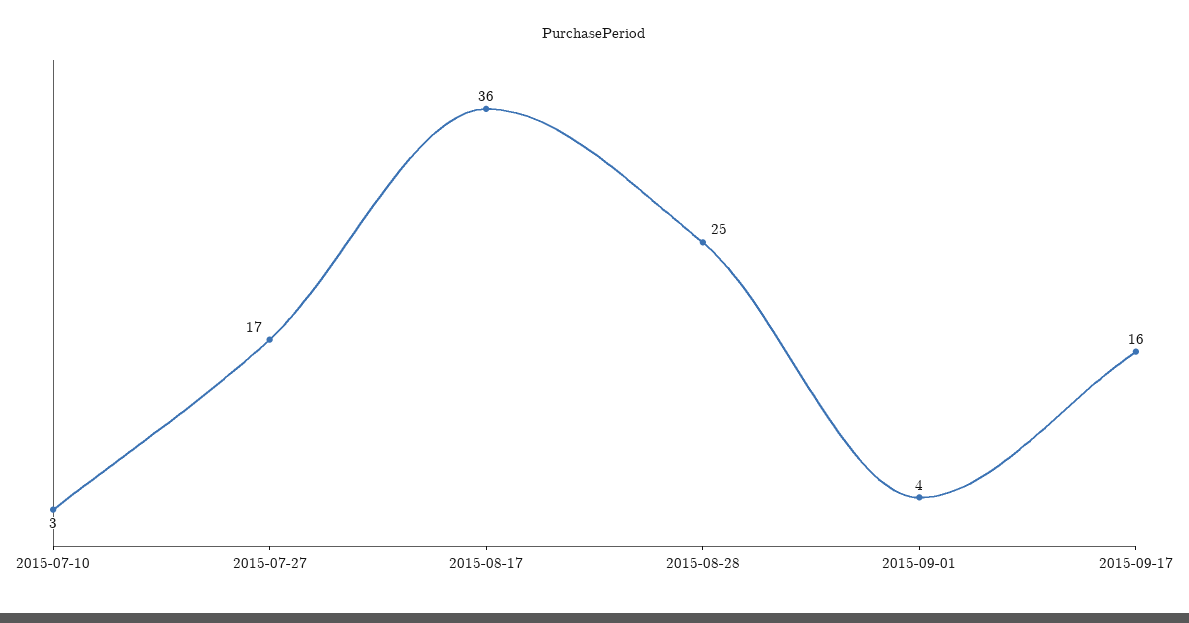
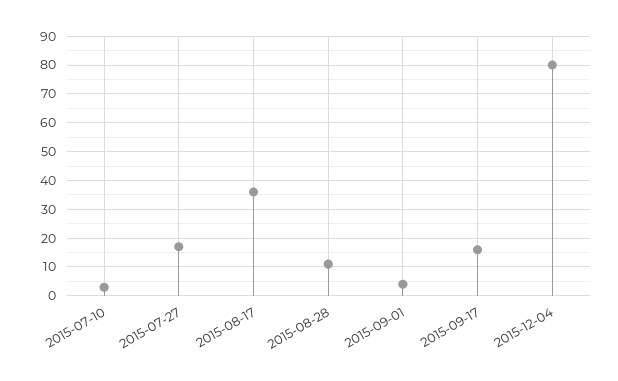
2015-08-28: 25 -> 10
2015-12-04: none -> 80

